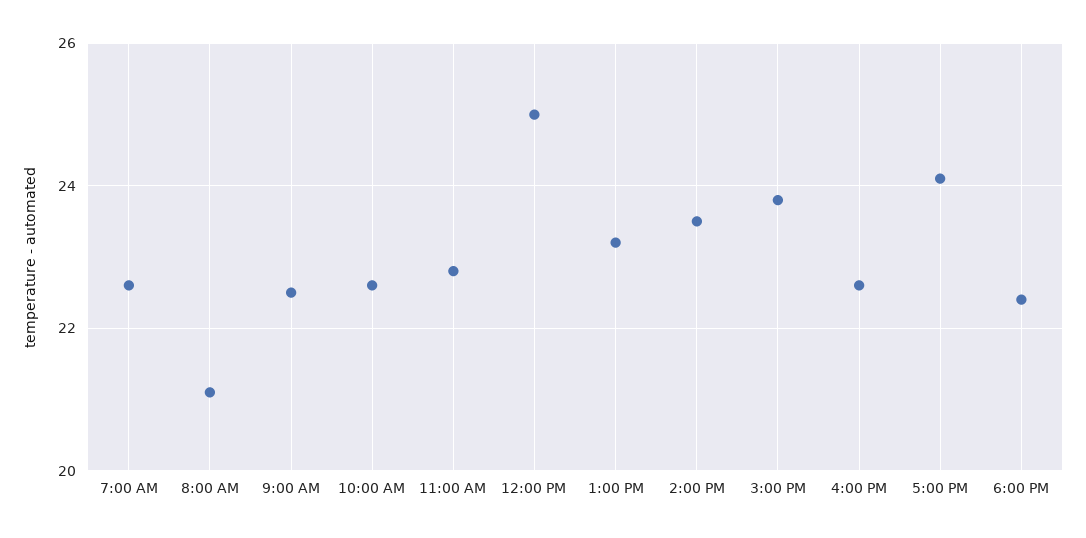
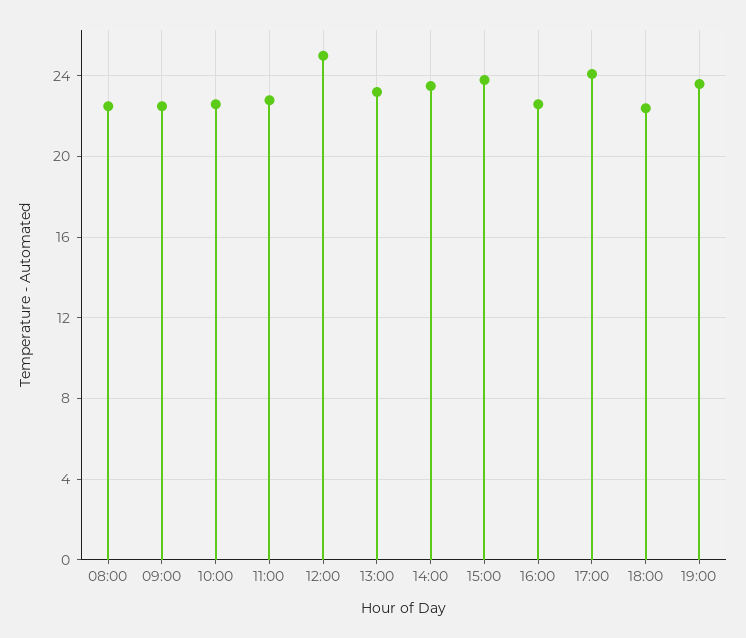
7:00 AM: 22.5 -> none
8:00 AM: 21 -> 22.5
19:00: none -> 23.5

